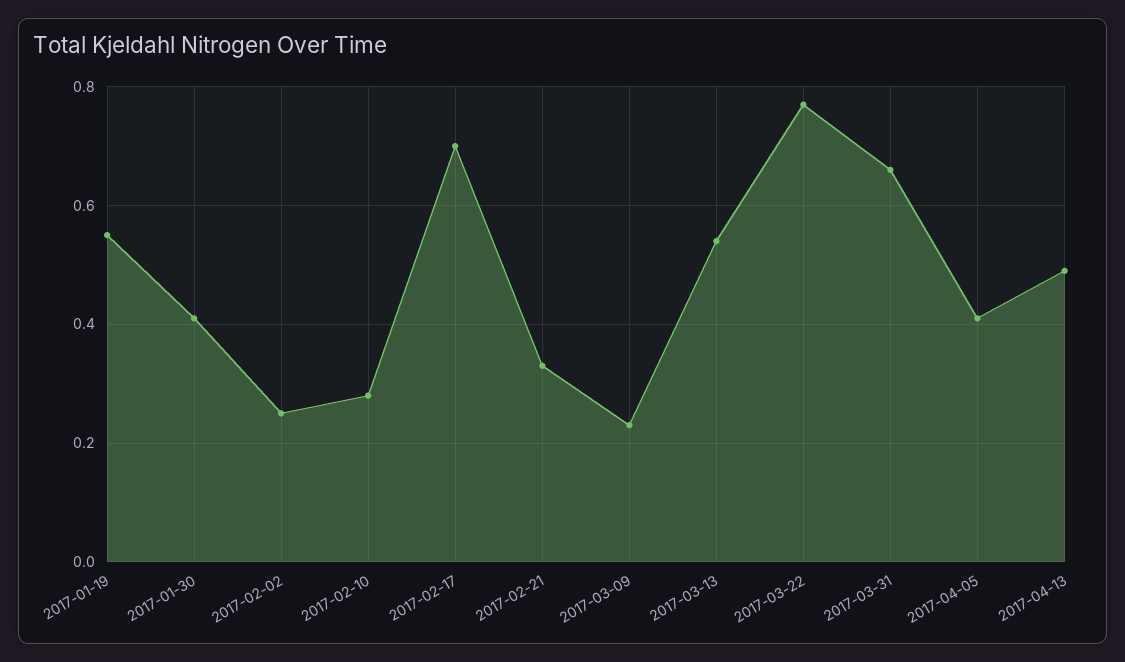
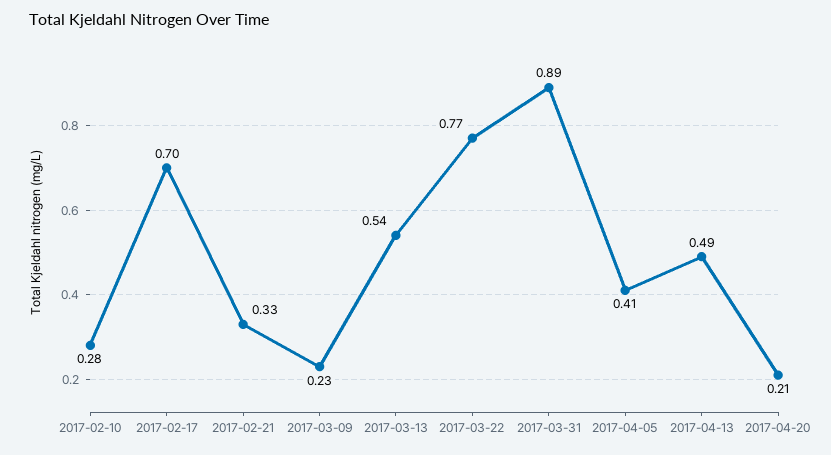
2017-01-19: 0.55 -> none
2017-01-30: 0.4 -> none
2017-02-02: 0.25 -> none
2017-03-31: 0.65 -> 0.89
2017-04-20: none -> 0.21

